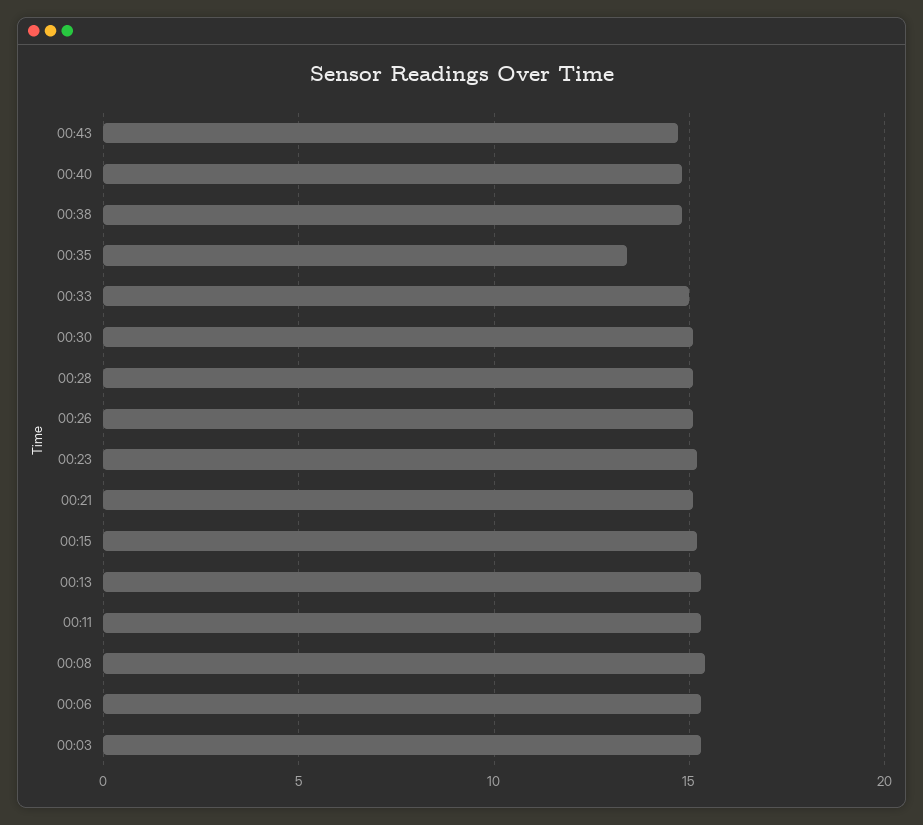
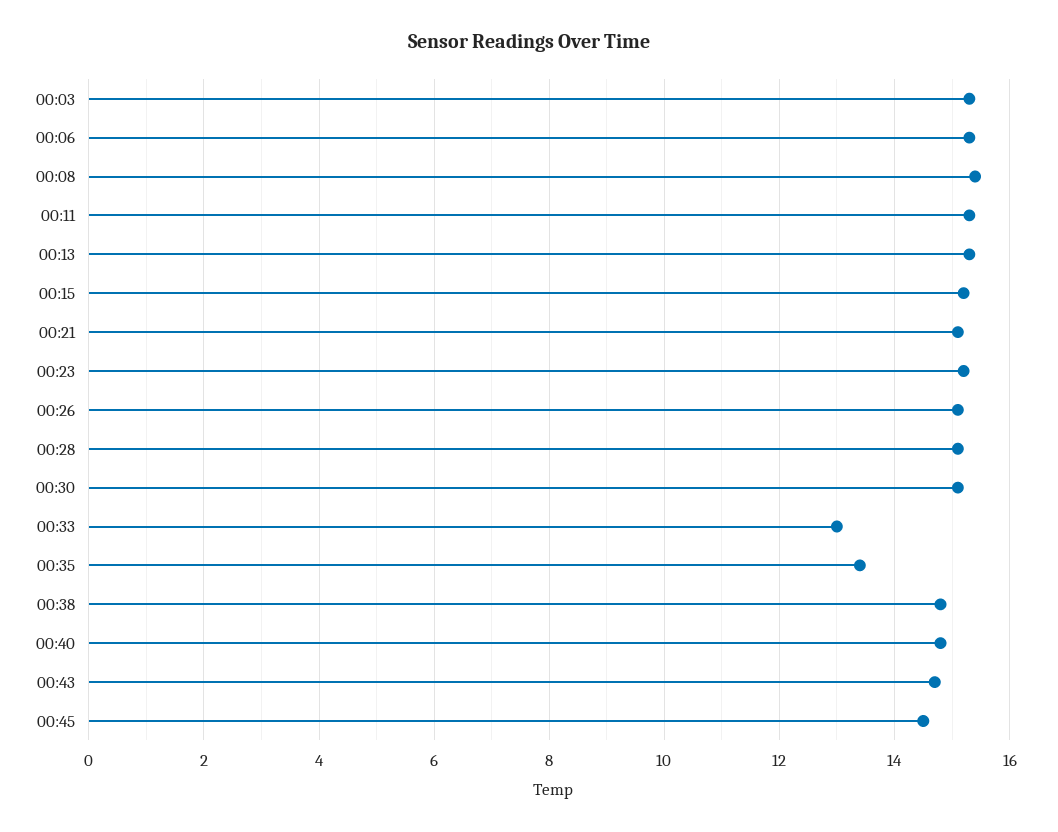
00:33: 15 -> 13
00:45: none -> 14.5

